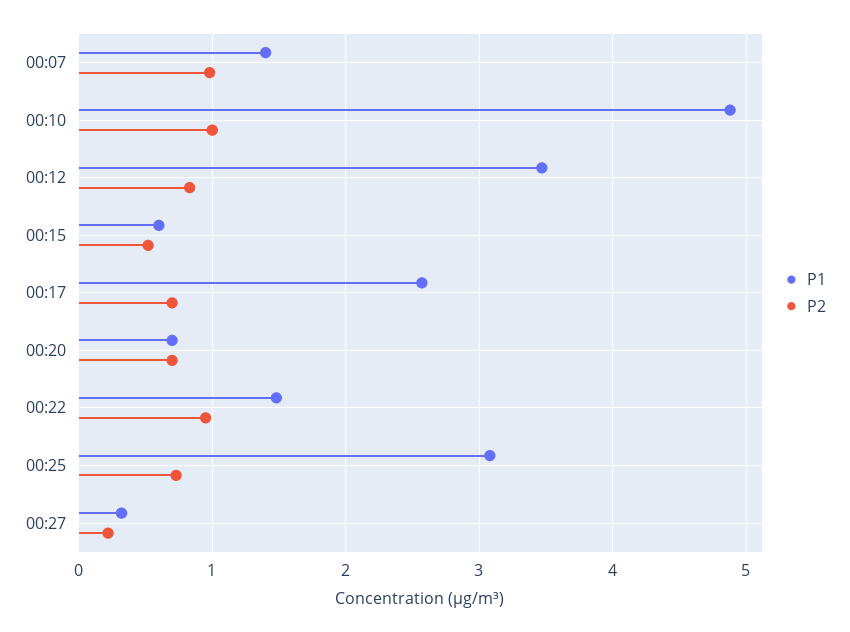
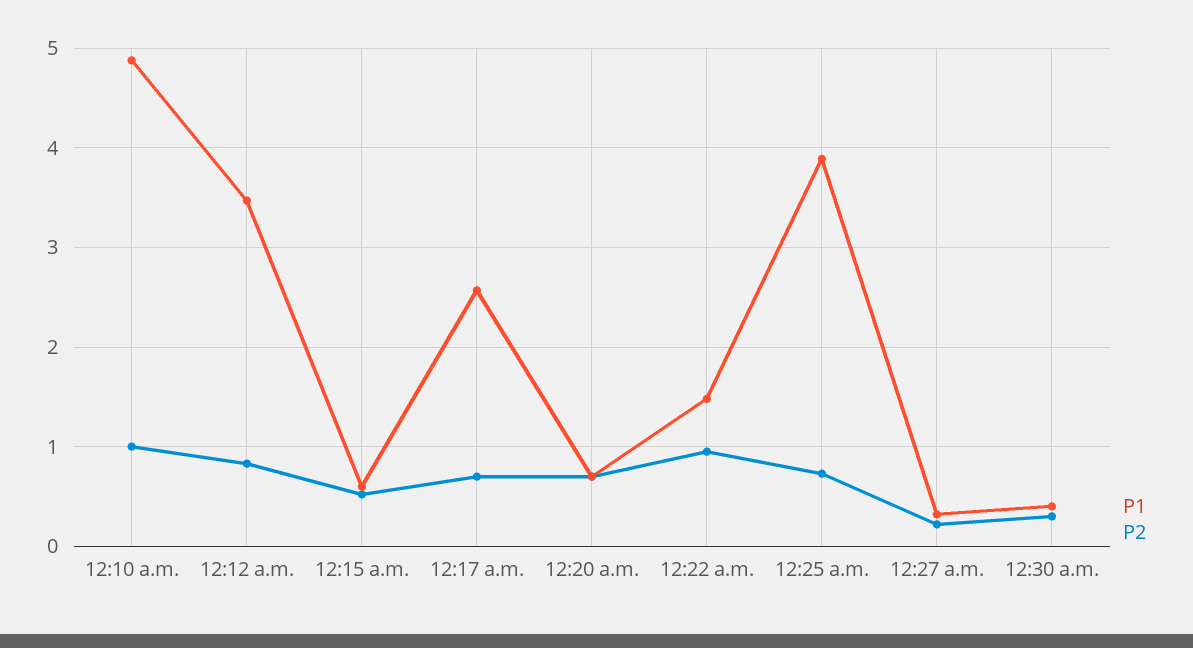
P1, 00:07: 1.4 -> none
P2, 00:07: 1 -> none
P1, 00:25: 3.1 -> 3.9
P1, 12:30 a.m.: none -> 0.4
P2, 12:30 a.m.: none -> 0.3

